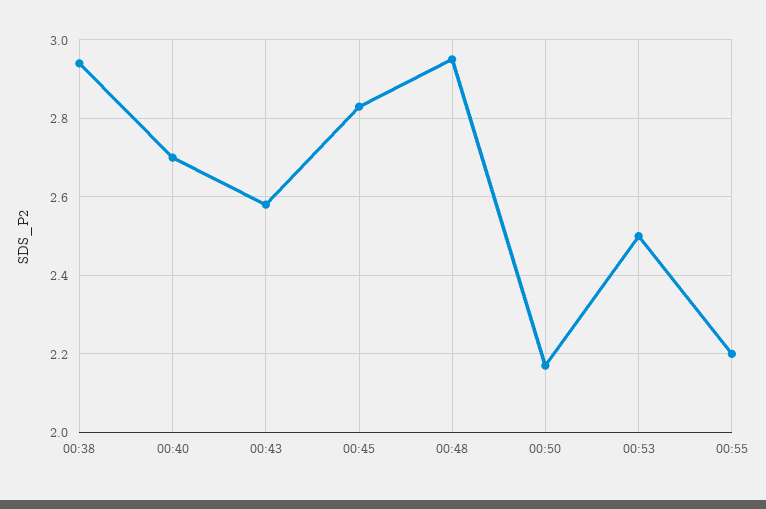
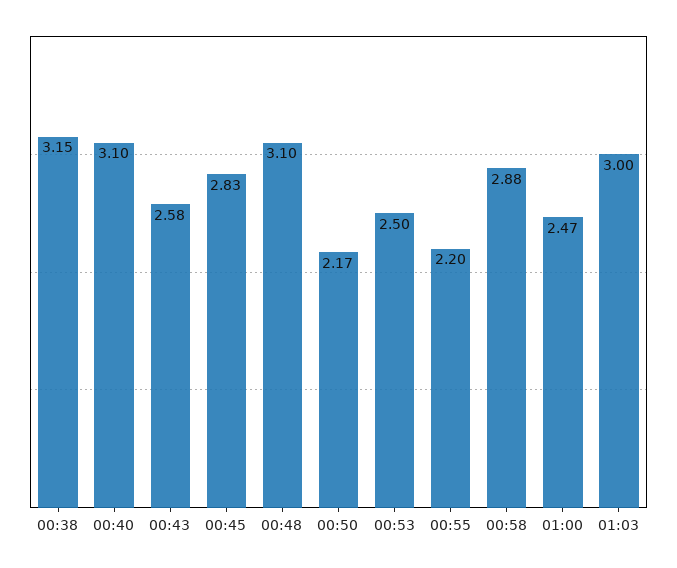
00:38: 2.95 -> 3.15
00:40: 2.7 -> 3.1
00:48: 2.95 -> 3.1
00:58: none -> 2.88
01:00: none -> 2.47
01:03: none -> 3

